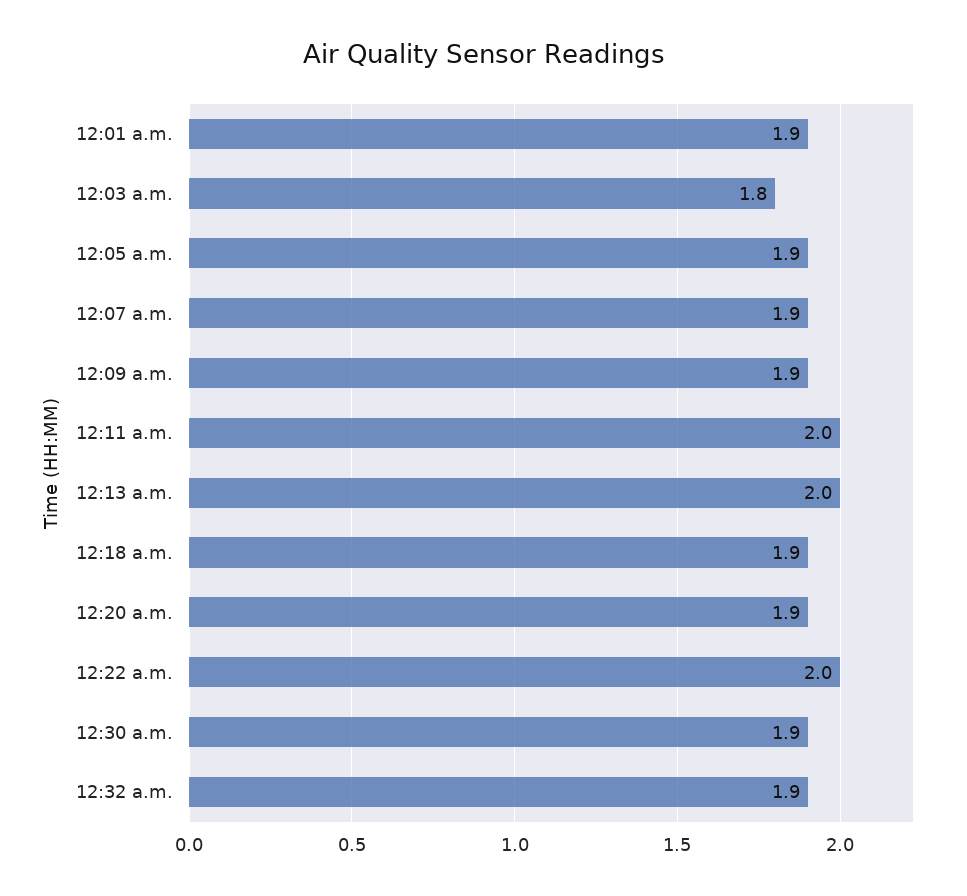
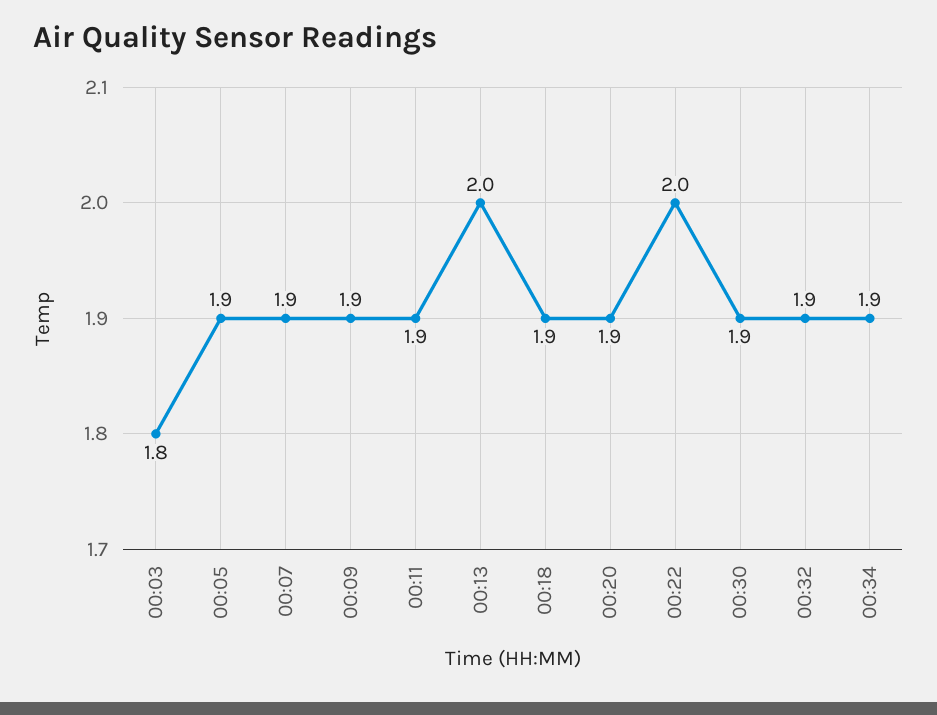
12:01 a.m.: 1.9 -> none
12:11 a.m.: 2 -> 1.9
00:34: none -> 1.9

